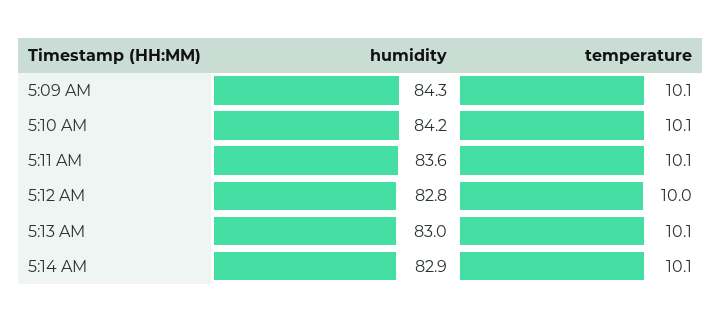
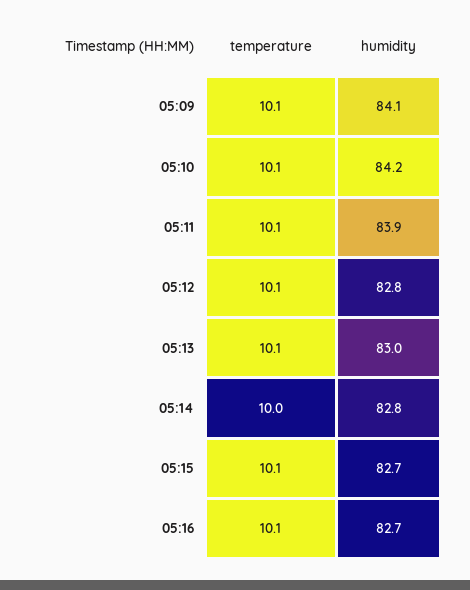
humidity, 5:09 AM: 84.3 -> 84.1
humidity, 5:11 AM: 83.6 -> 83.9
temperature, 5:12 AM: 10 -> 10.1
humidity, 5:14 AM: 82.9 -> 82.8
temperature, 5:14 AM: 10.1 -> 10
temperature, 05:15: none -> 10.1
humidity, 05:15: none -> 82.7
temperature, 05:16: none -> 10.1
humidity, 05:16: none -> 82.7

